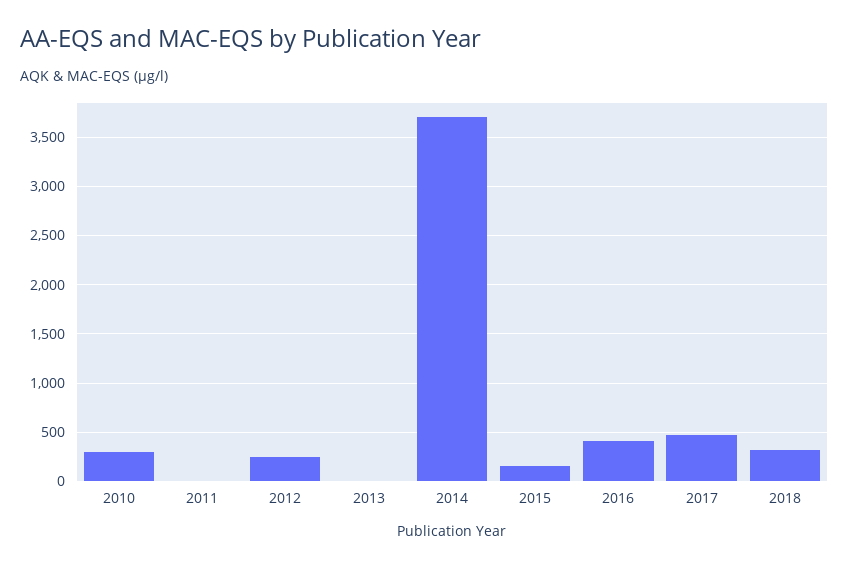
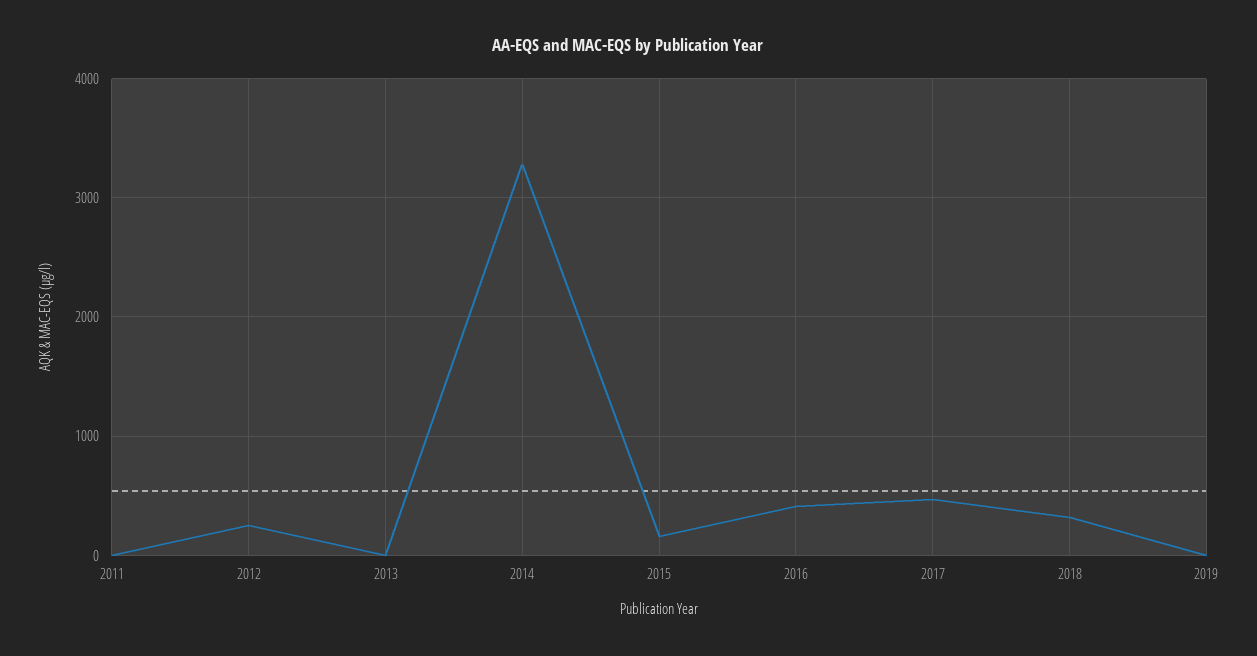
2010: 300 -> none
2014: 3700 -> 3300
2019: none -> 0

